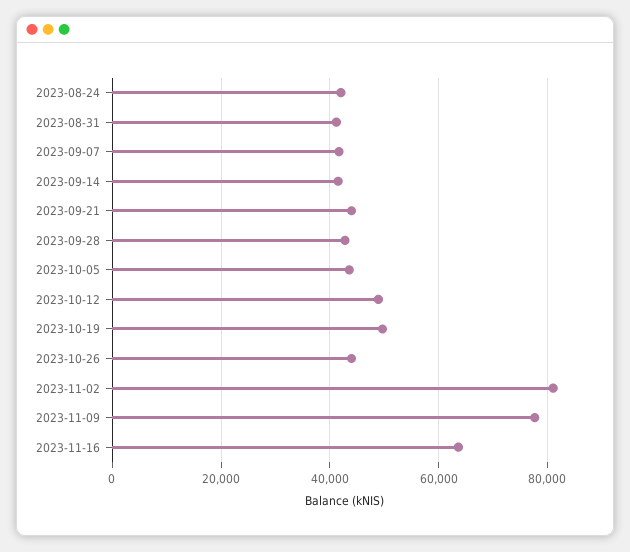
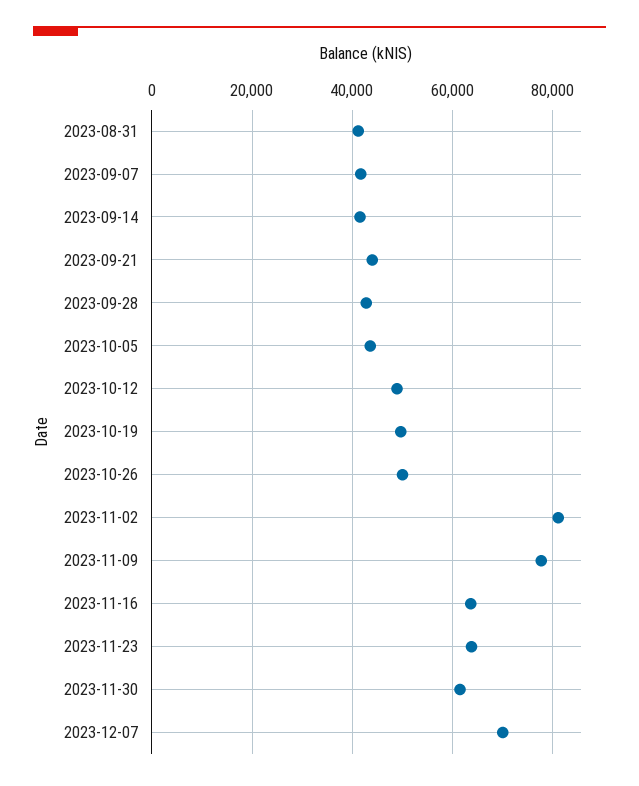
2023-08-24: 42000 -> none
2023-10-26: 44000 -> 50000
2023-11-23: none -> 64000
2023-11-30: none -> 62000
2023-12-07: none -> 70000

